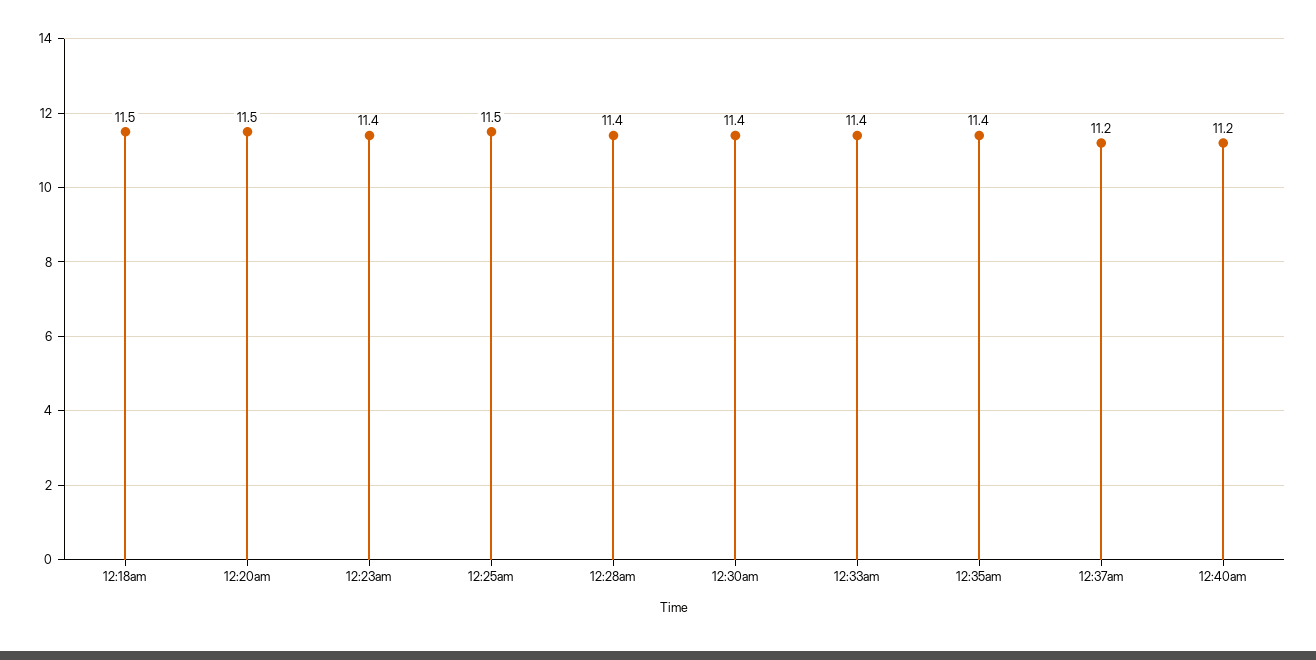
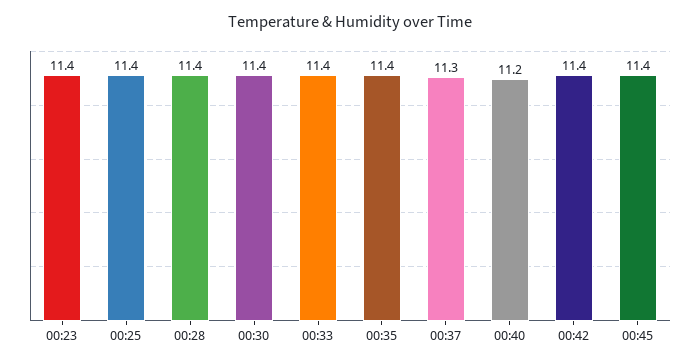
12:18am: 11.5 -> none
12:20am: 11.5 -> none
12:25am: 11.5 -> 11.4
12:37am: 11.2 -> 11.3
00:42: none -> 11.4
00:45: none -> 11.4

